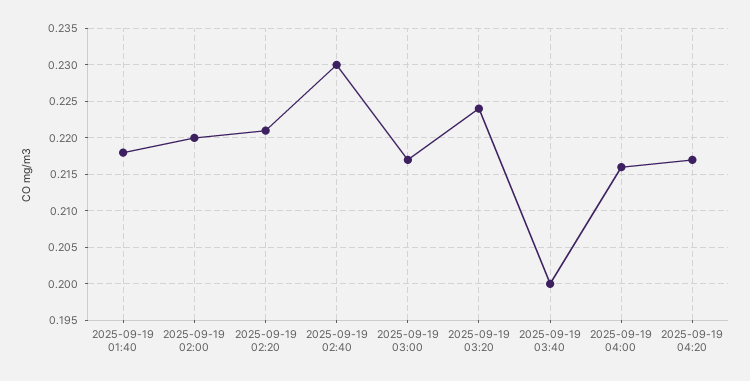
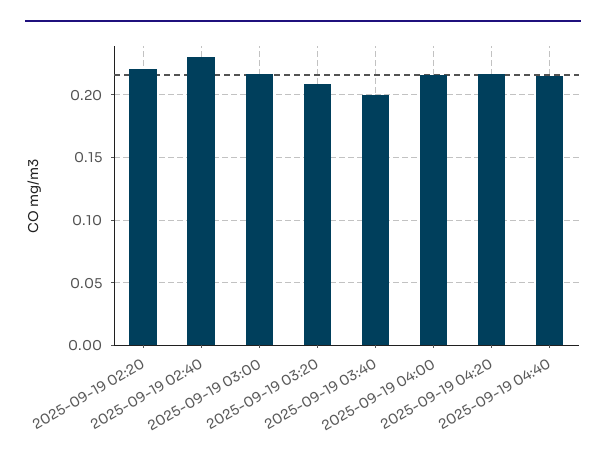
2025-09-19 01:40: 0.218 -> none
2025-09-19 02:00: 0.22 -> none
2025-09-19 03:20: 0.224 -> 0.21
2025-09-19 04:40: none -> 0.215

